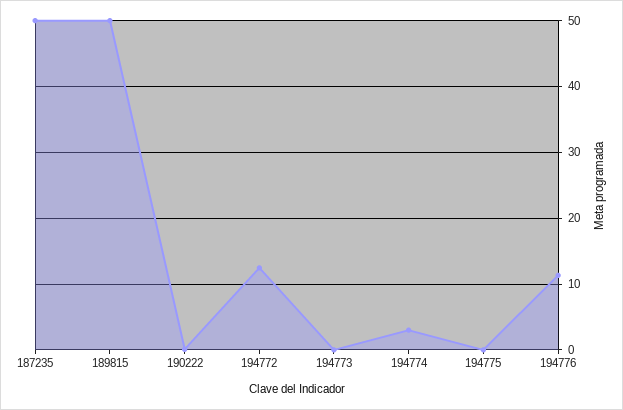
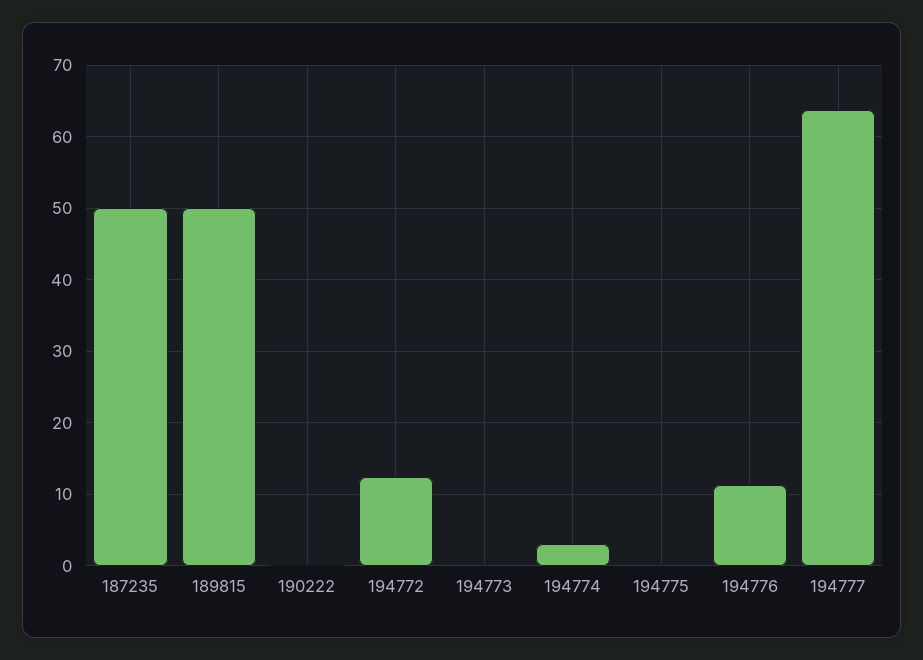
194777: none -> 64

